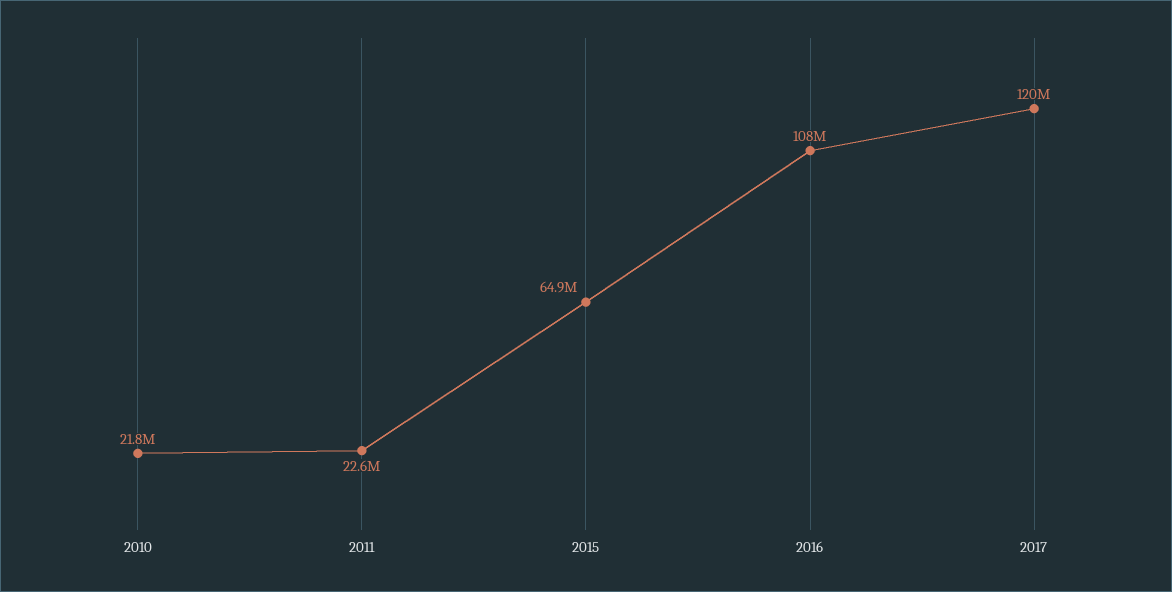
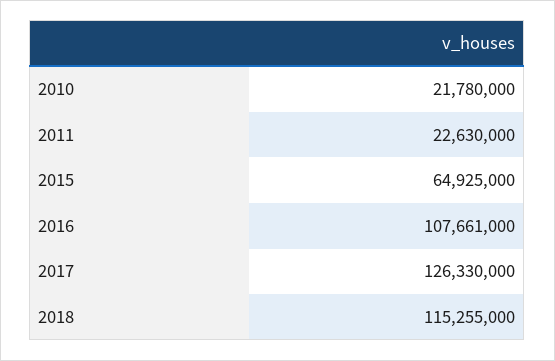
2017: 120000000 -> 126330000
2018: none -> 115255000

